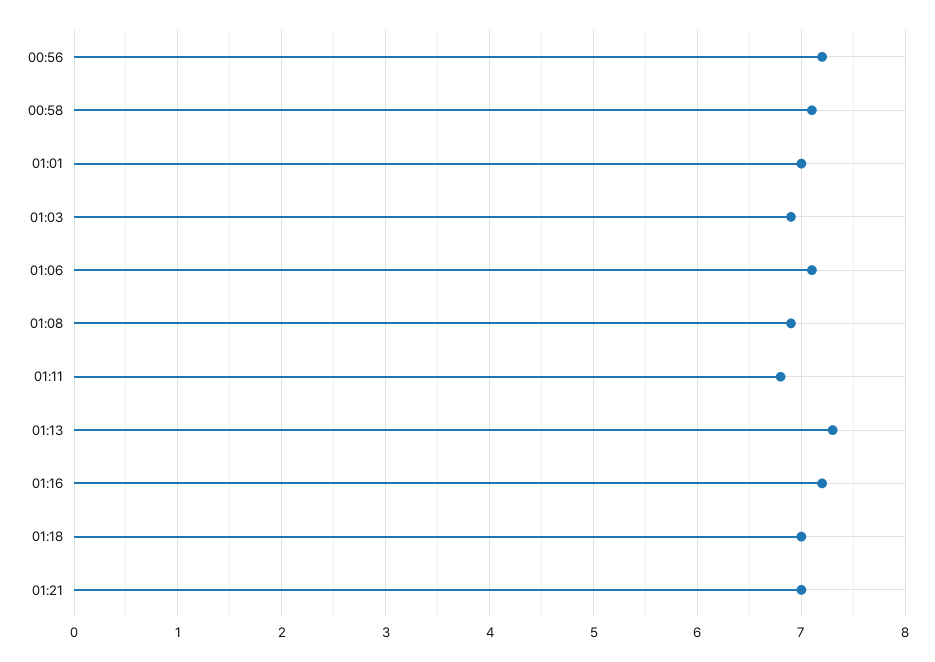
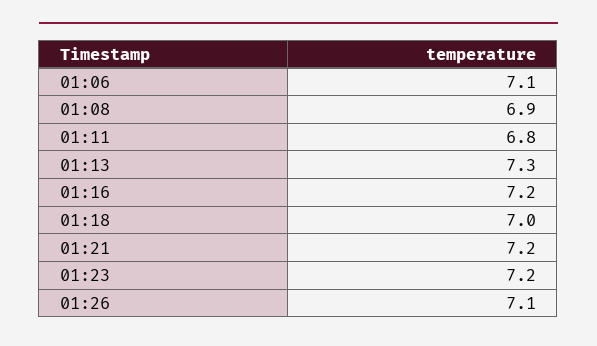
00:56: 7.2 -> none
00:58: 7.1 -> none
01:01: 7 -> none
01:03: 6.9 -> none
01:21: 7 -> 7.2
01:23: none -> 7.2
01:26: none -> 7.1

